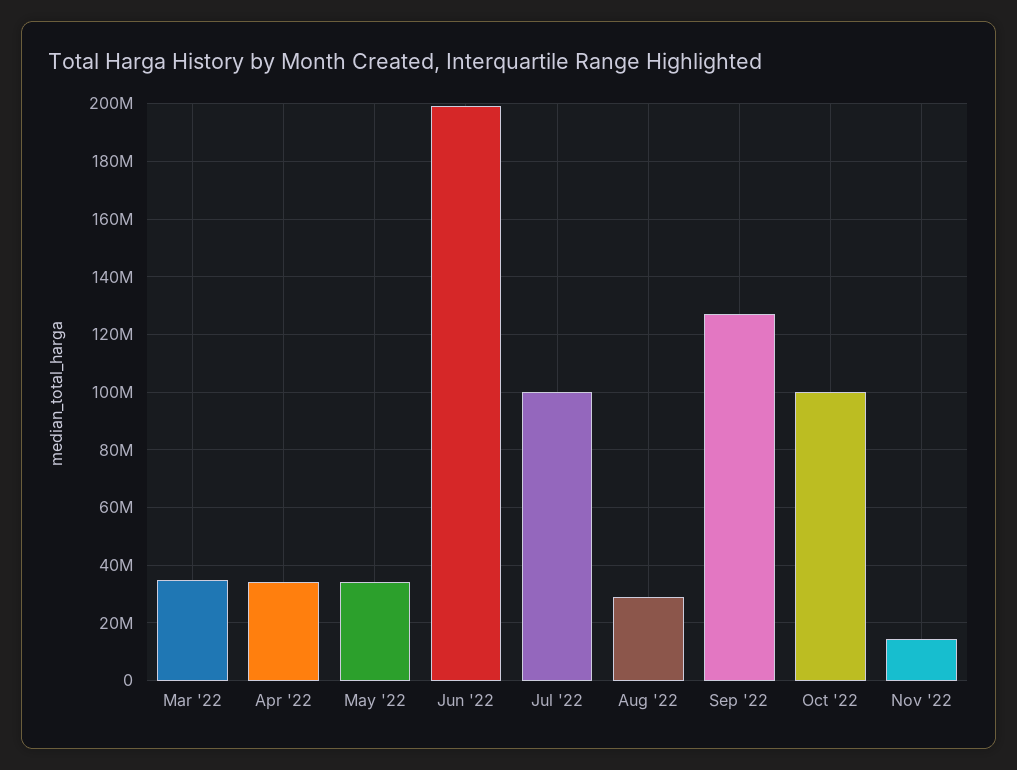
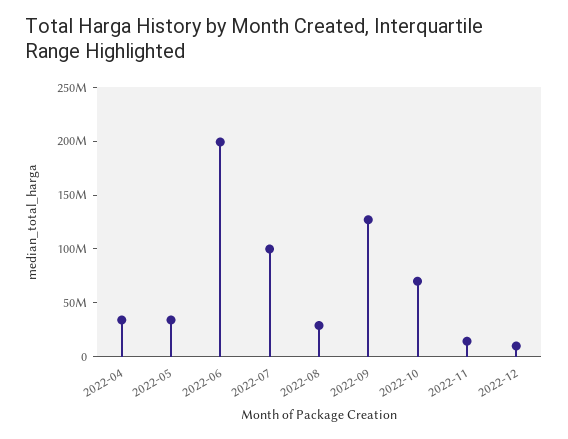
Mar '22: 35000000 -> none
Oct '22: 100000000 -> 70000000
2022-12: none -> 10000000

